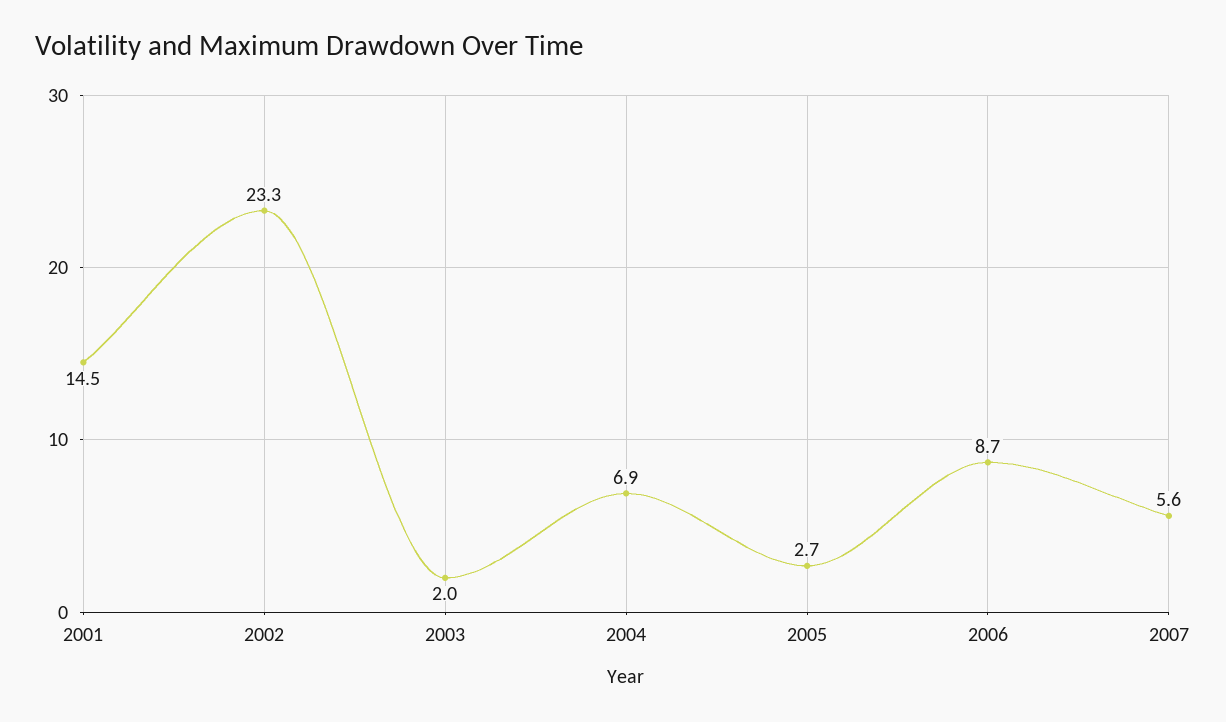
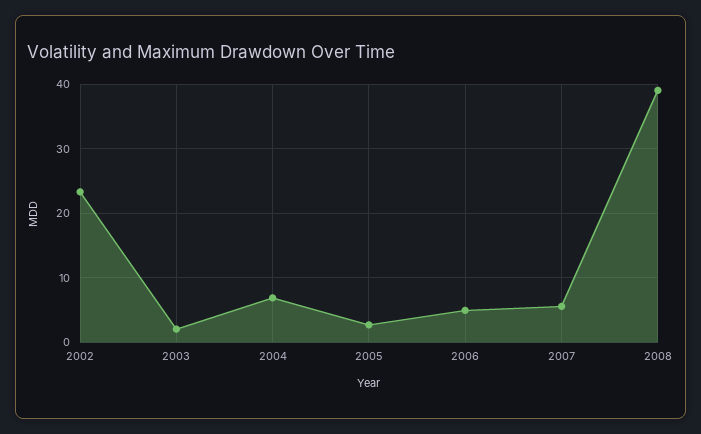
2001: 14.5 -> none
2006: 8.7 -> 5
2008: none -> 39

